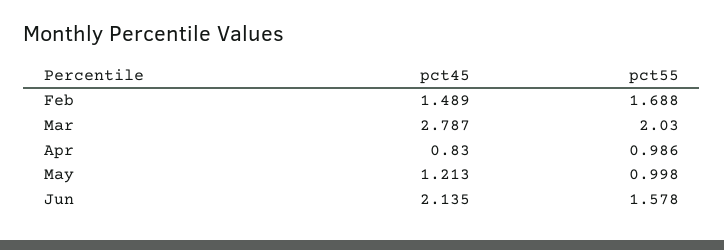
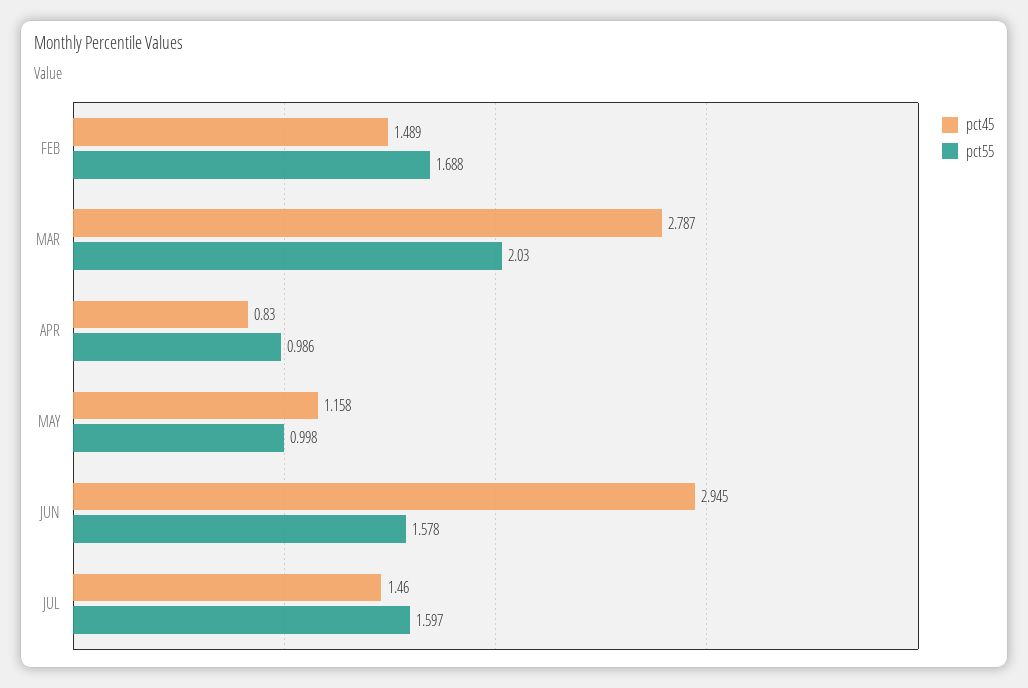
pct45, May: 1.213 -> 1.158
pct45, Jun: 2.135 -> 2.945
pct45, JUL: none -> 1.46
pct55, JUL: none -> 1.597

